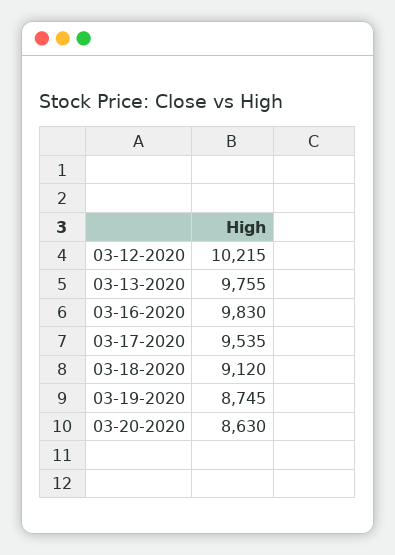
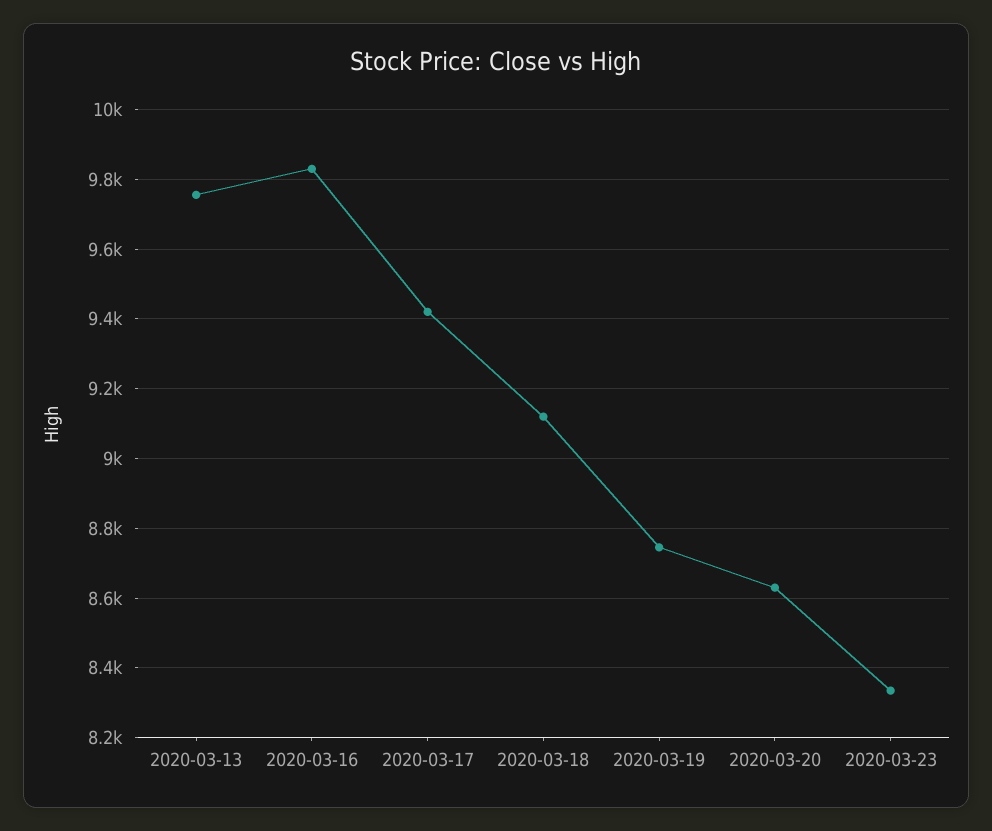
03-12-2020: 10215 -> none
03-17-2020: 9535 -> 9420
2020-03-23: none -> 8340

